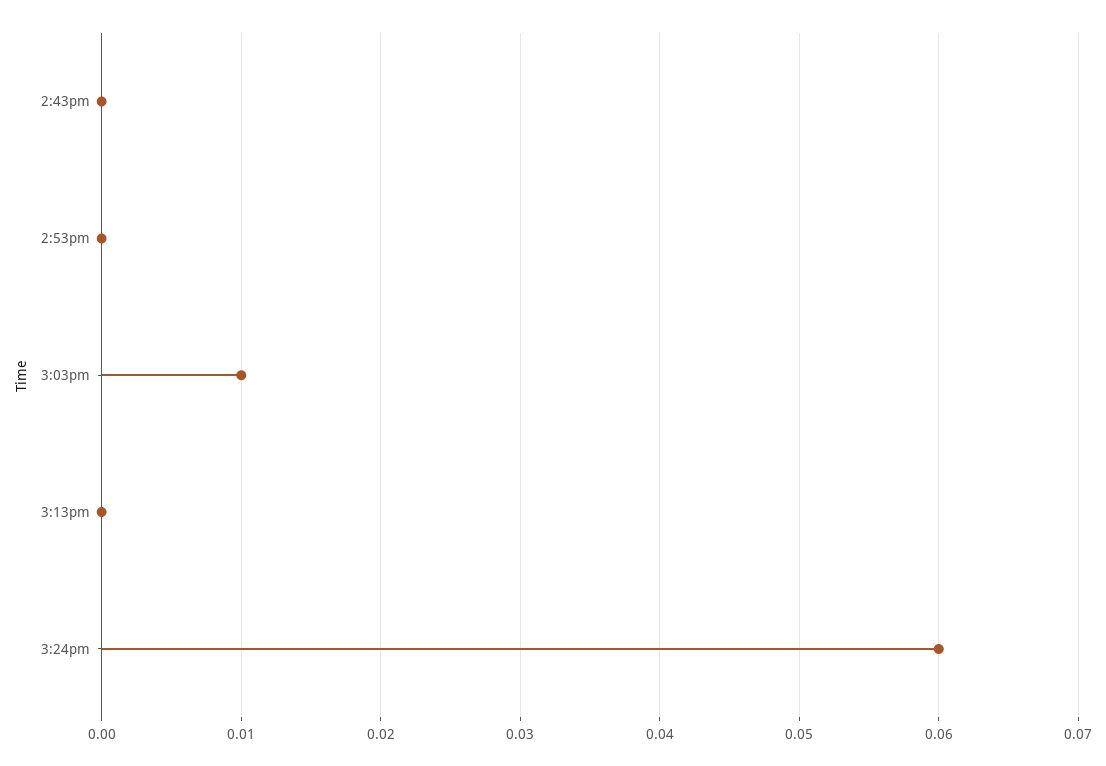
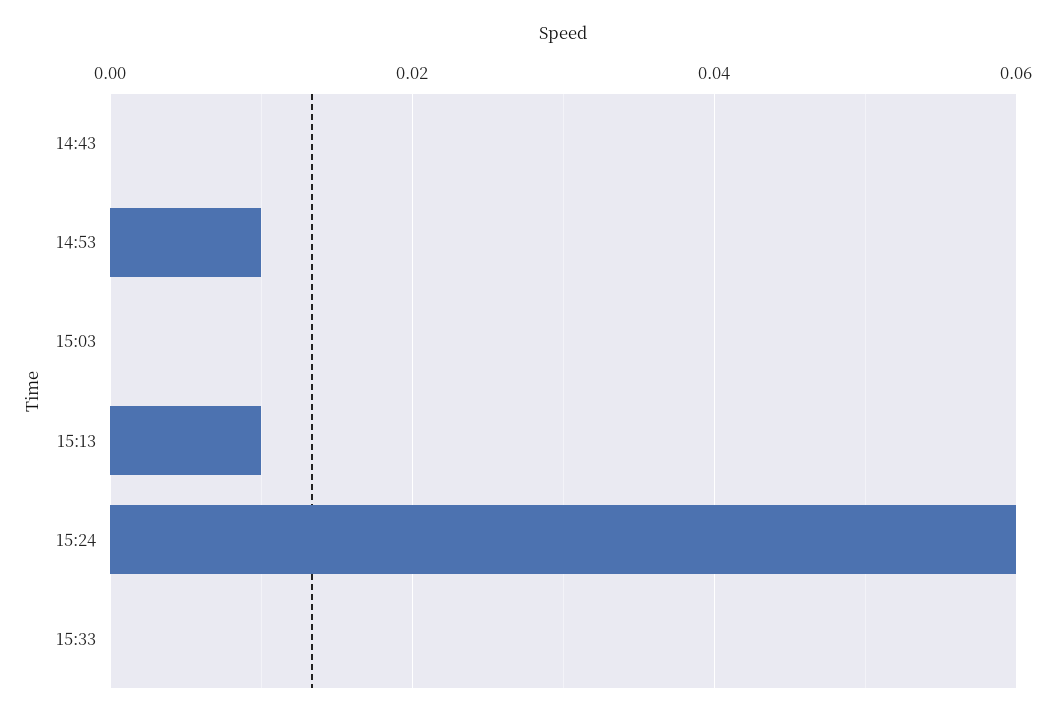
2:53pm: 0 -> 0.01
3:03pm: 0.01 -> 0
3:13pm: 0 -> 0.01
15:33: none -> 0

